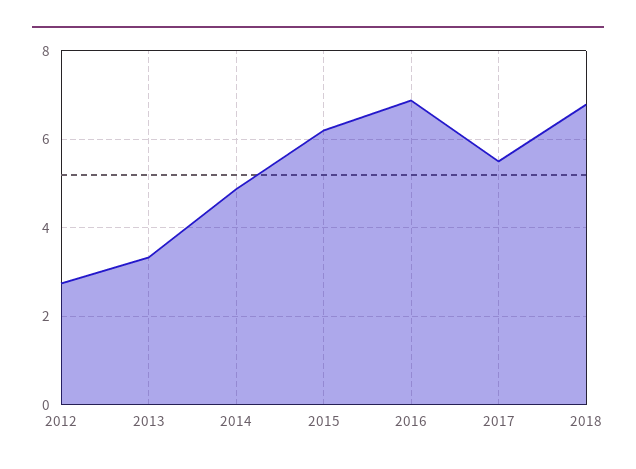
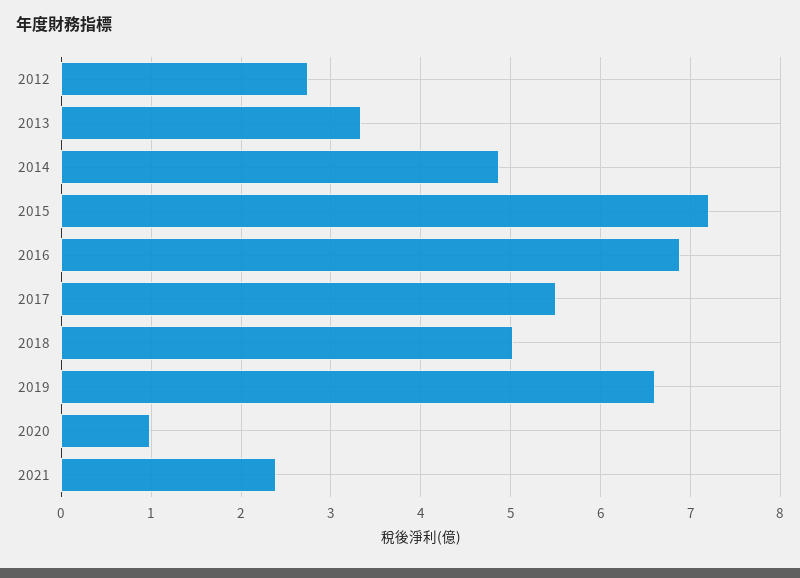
2015: 6.2 -> 7.2
2018: 6.8 -> 5
2019: none -> 6.6
2020: none -> 1
2021: none -> 2.4

